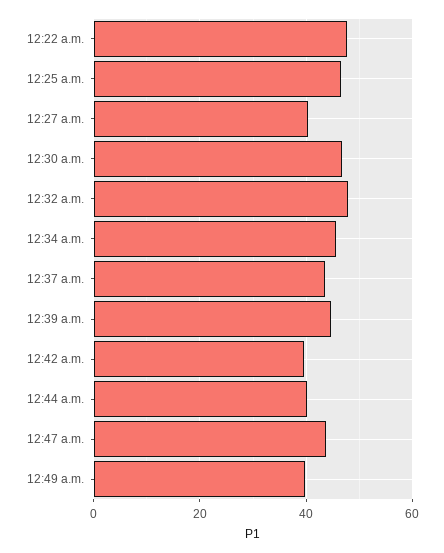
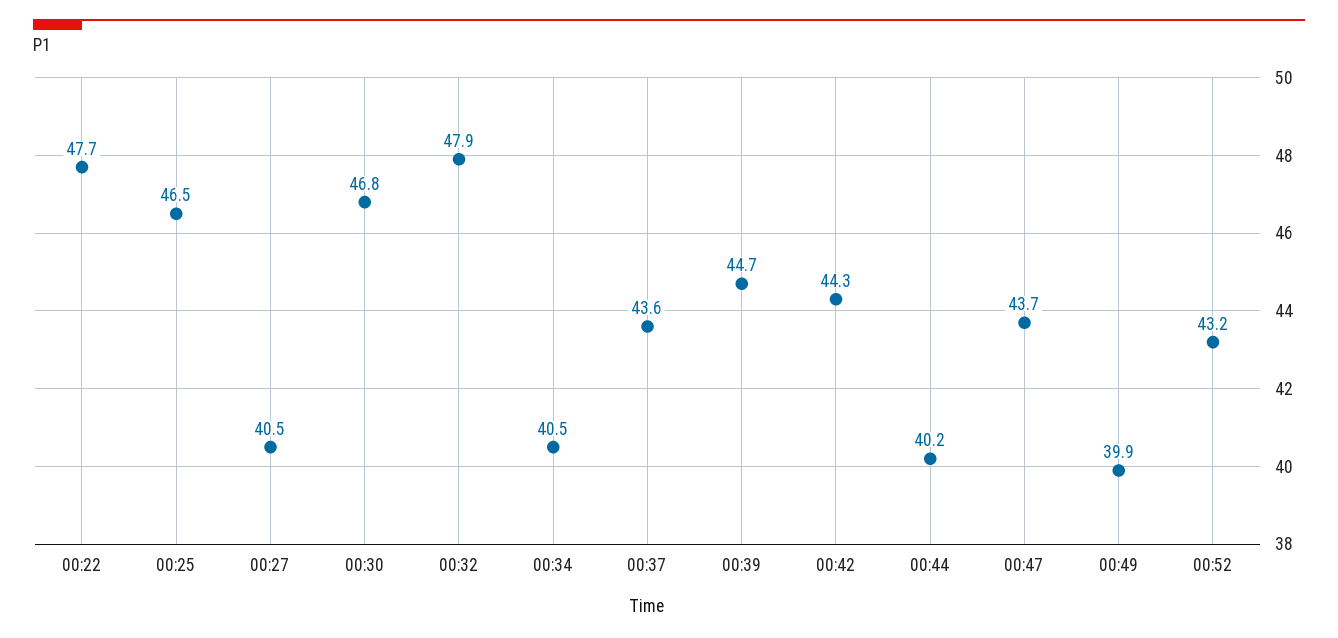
12:34 a.m.: 46 -> 40.5
12:42 a.m.: 40 -> 44.3
00:52: none -> 43.2

